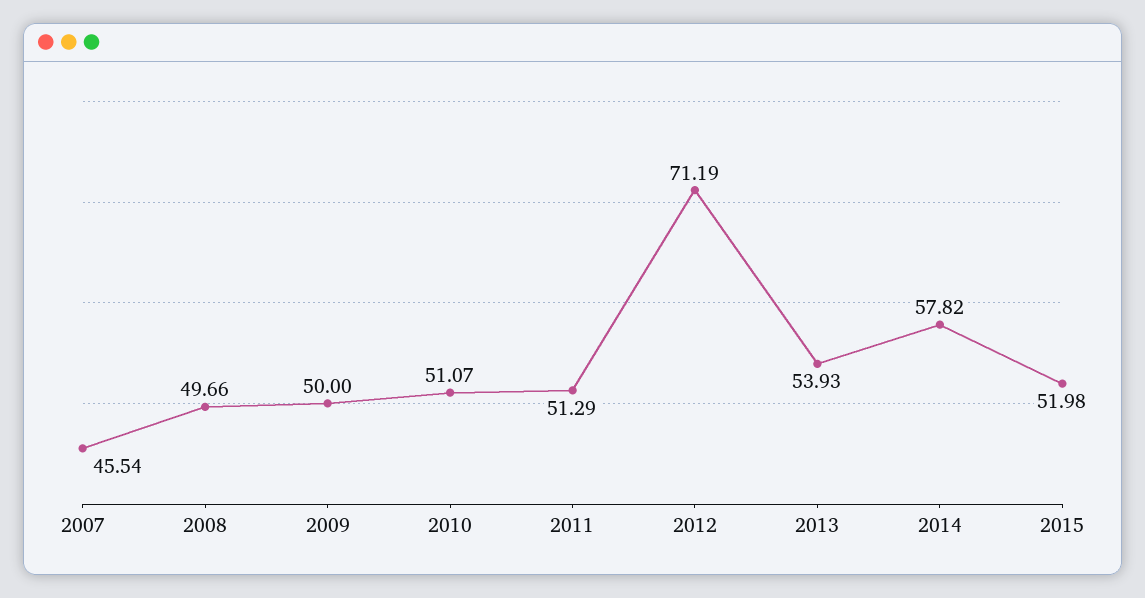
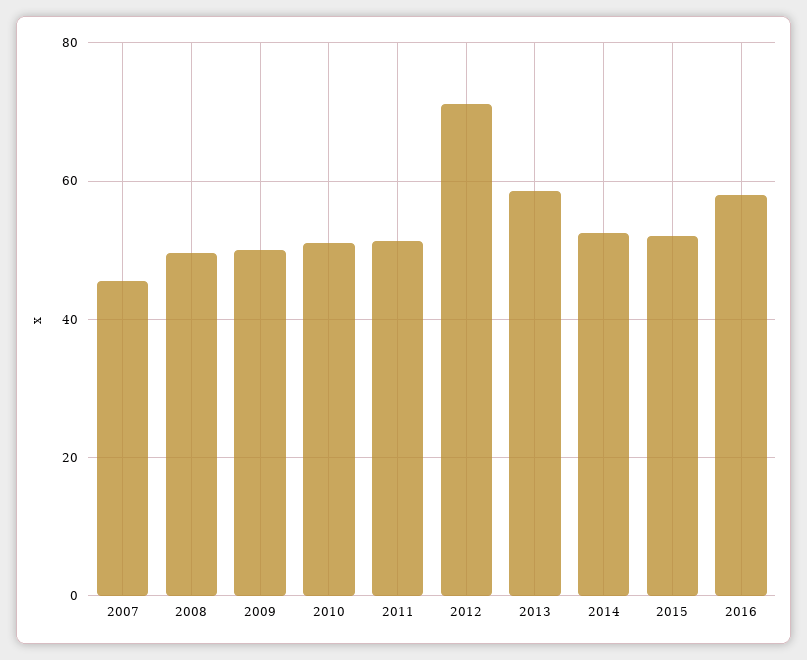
2013: 53.93 -> 58
2014: 57.82 -> 52
2016: none -> 58

